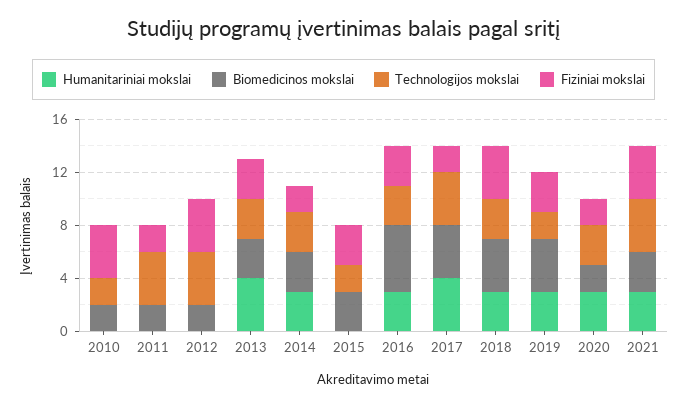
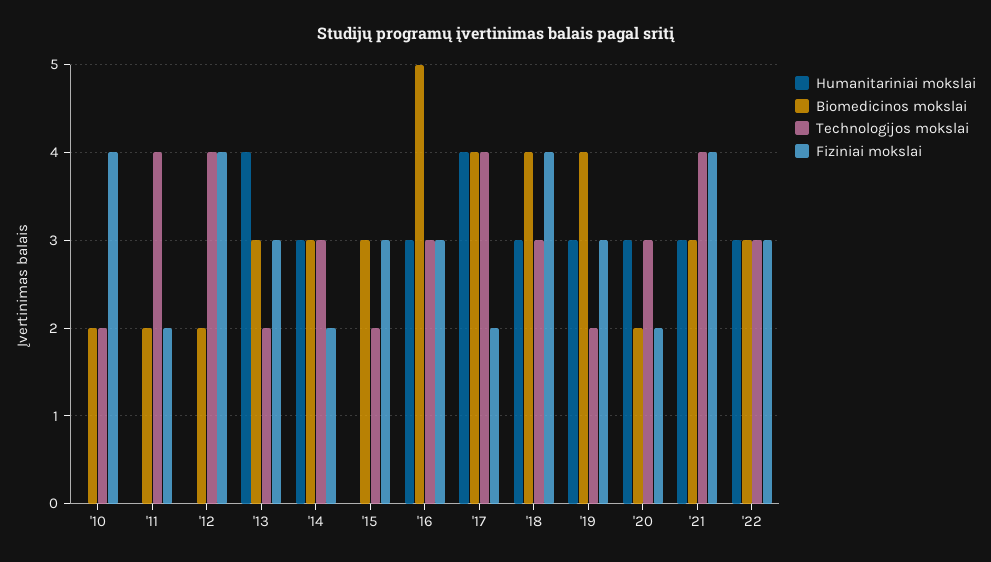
Technologijos mokslai, 2013: 3 -> 2
Humanitariniai mokslai, '22: none -> 3
Biomedicinos mokslai, '22: none -> 3
Technologijos mokslai, '22: none -> 3
Fiziniai mokslai, '22: none -> 3

